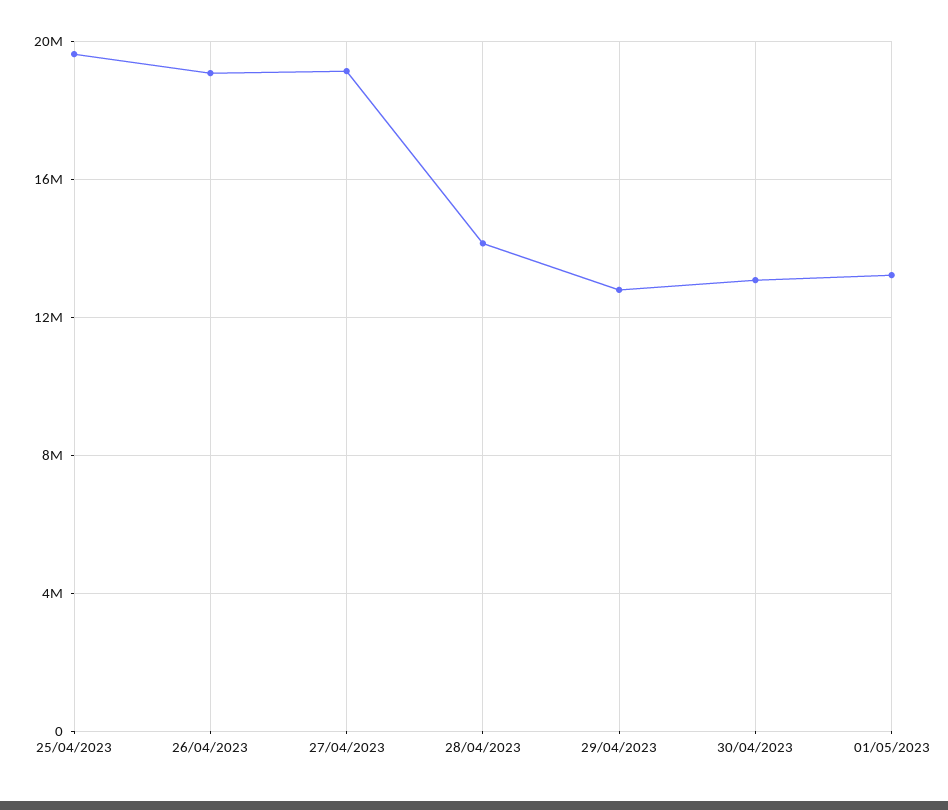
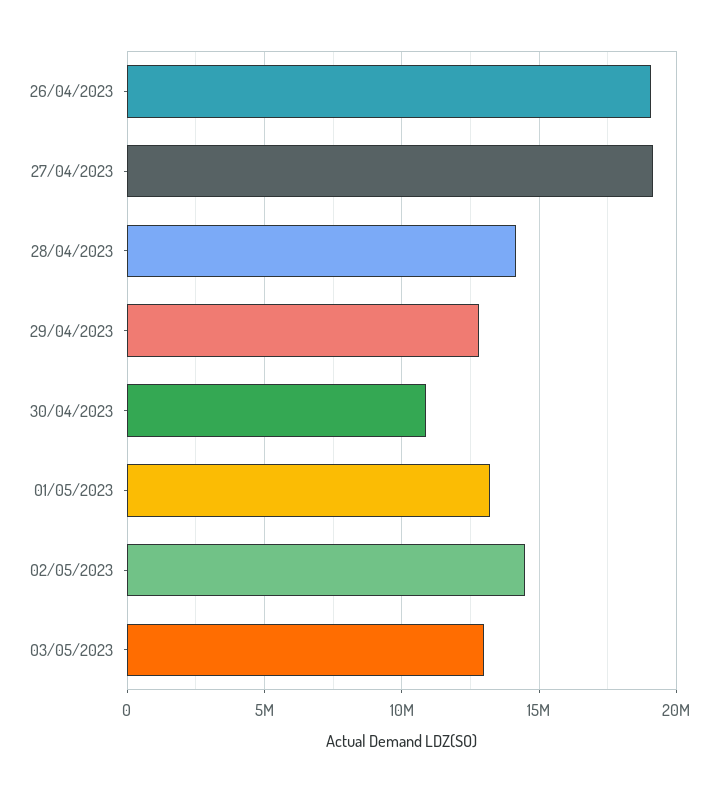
25/04/2023: 19500000 -> none
30/04/2023: 13000000 -> 11000000
02/05/2023: none -> 14500000
03/05/2023: none -> 13000000

